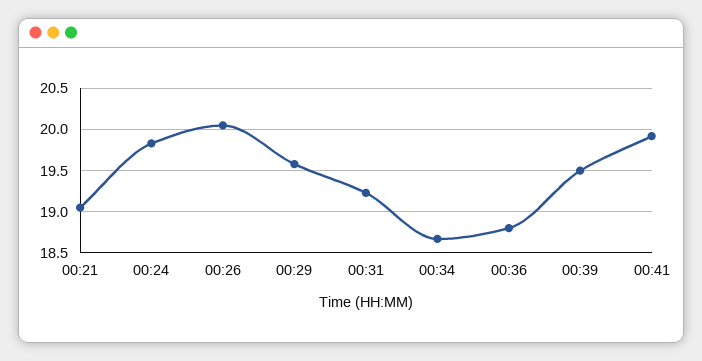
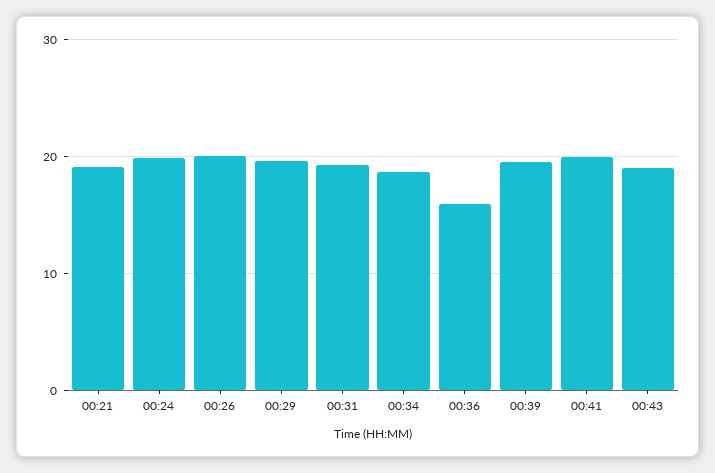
00:36: 18.8 -> 16
00:43: none -> 19

